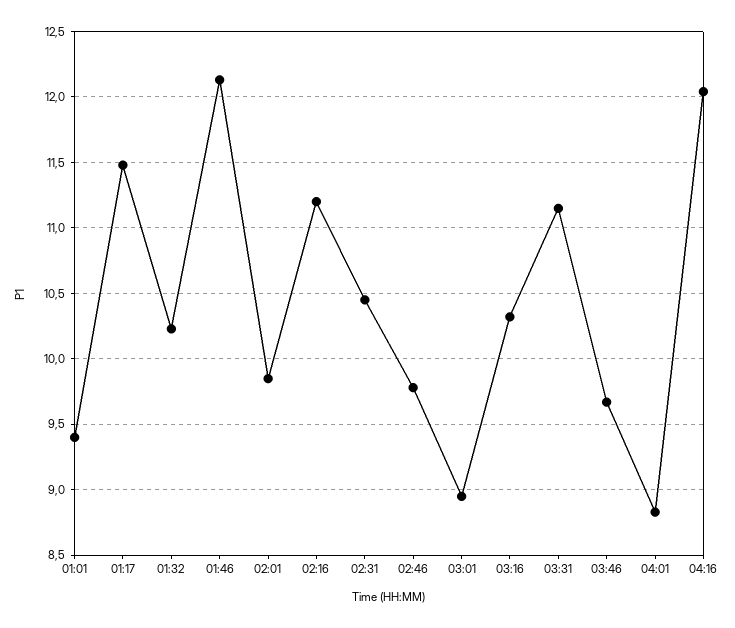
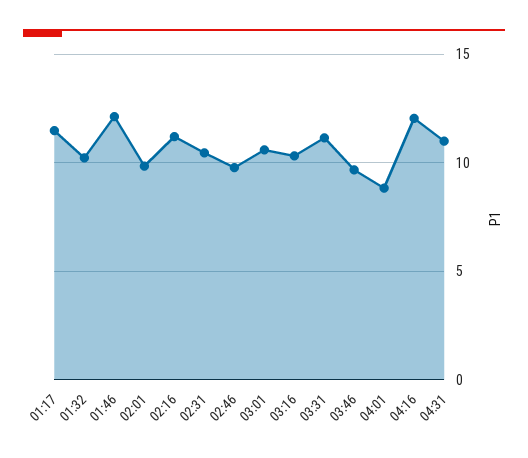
01:01: 9.4 -> none
03:01: 8.95 -> 10.5
04:31: none -> 11

